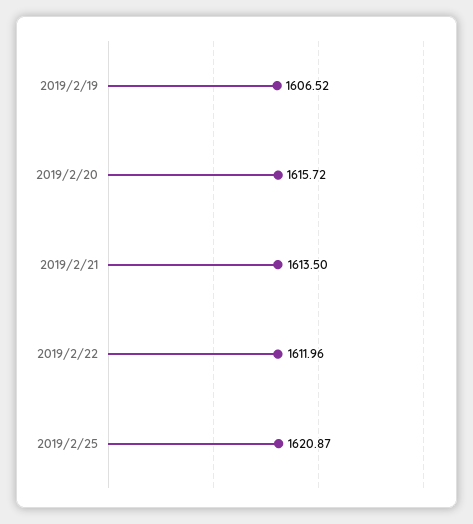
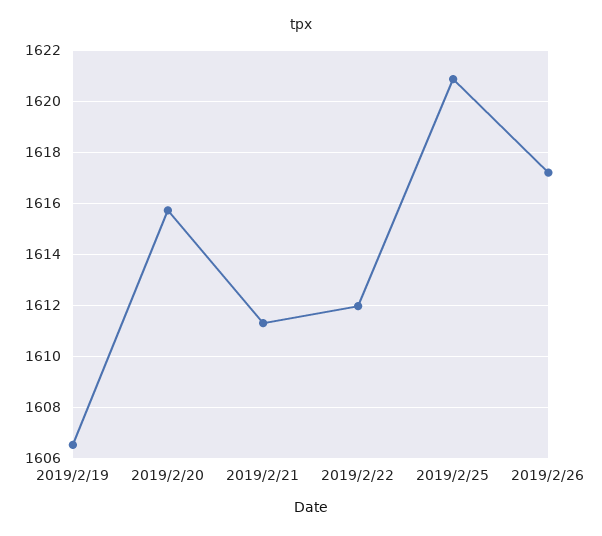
2019/2/21: 1613.5 -> 1611.25
2019/2/26: none -> 1617.25

